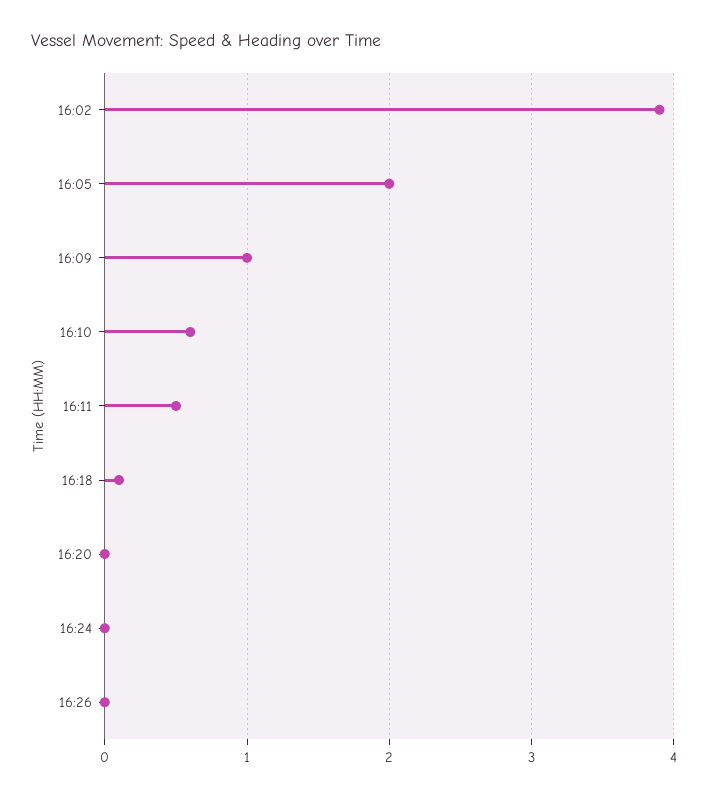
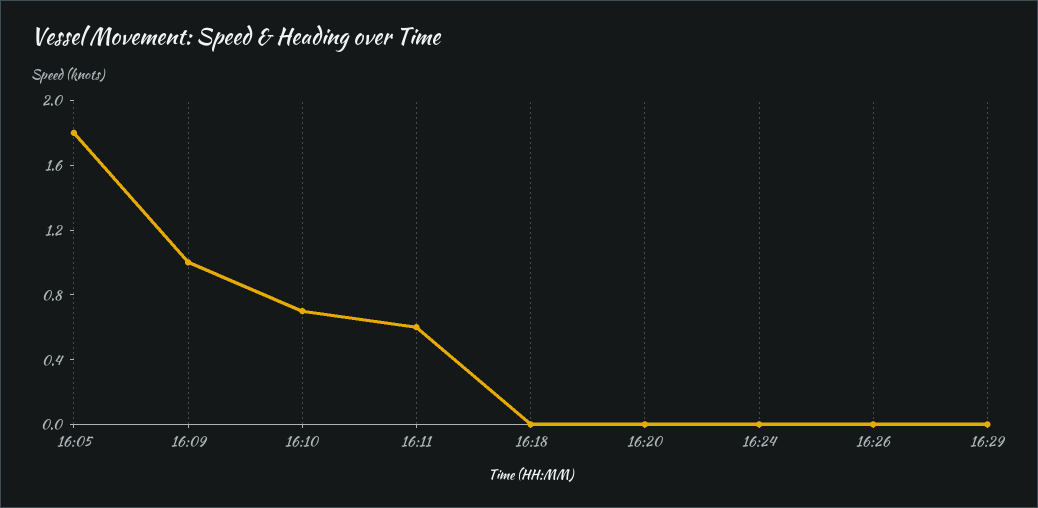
16:02: 3.9 -> none
16:05: 2 -> 1.8
16:10: 0.6 -> 0.7
16:11: 0.5 -> 0.6
16:18: 0.1 -> 0
16:29: none -> 0

